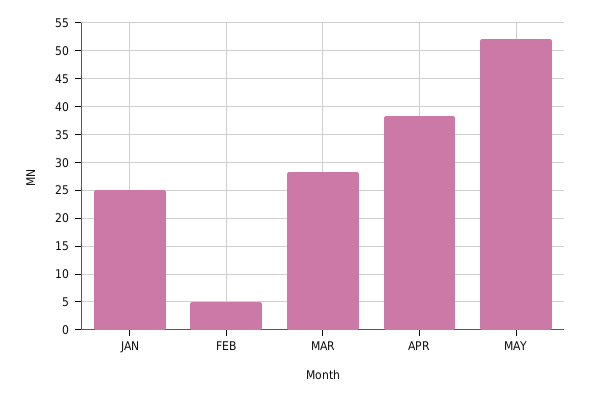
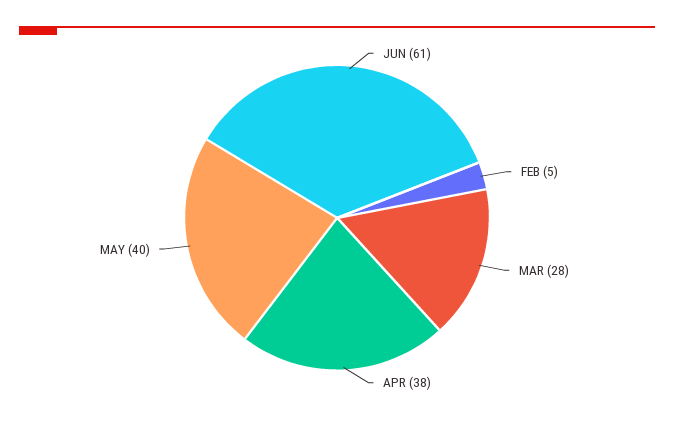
JAN: 25 -> none
MAY: 52.5 -> 40
JUN: none -> 61

